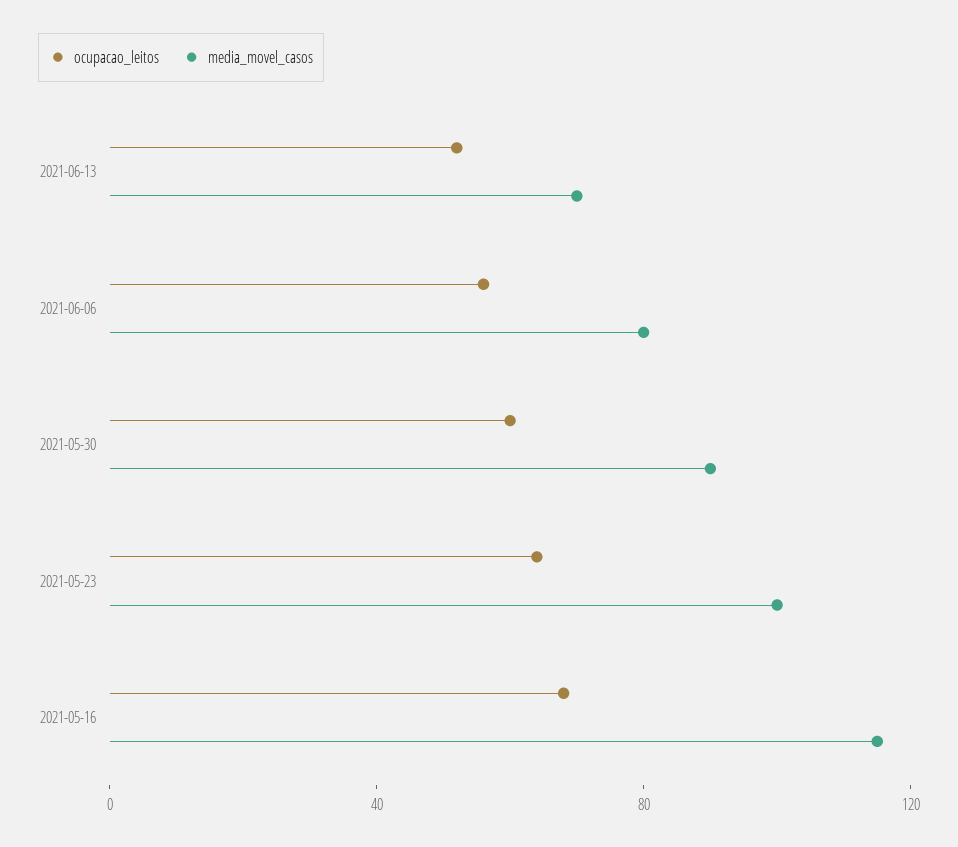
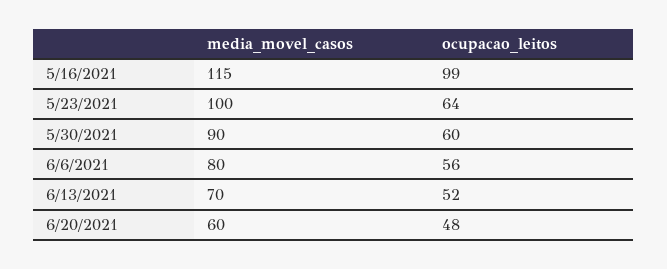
ocupacao_leitos, 2021-05-16: 70 -> 99
media_movel_casos, 6/20/2021: none -> 60
ocupacao_leitos, 6/20/2021: none -> 48

